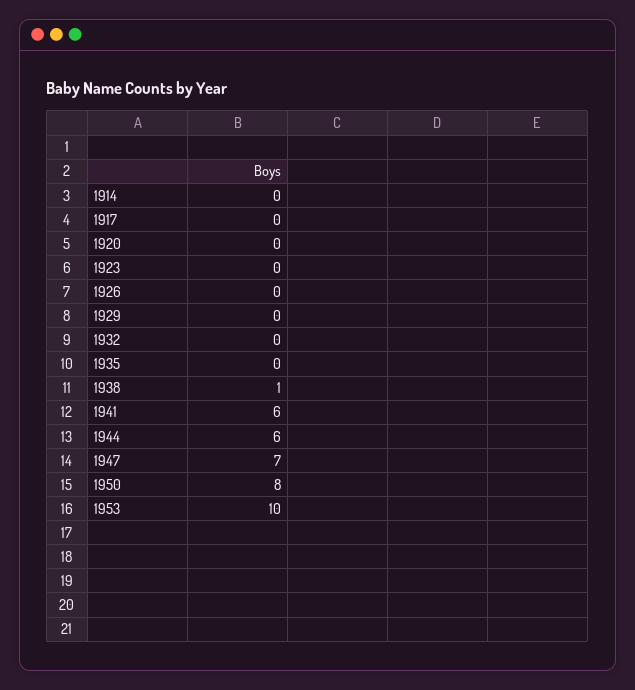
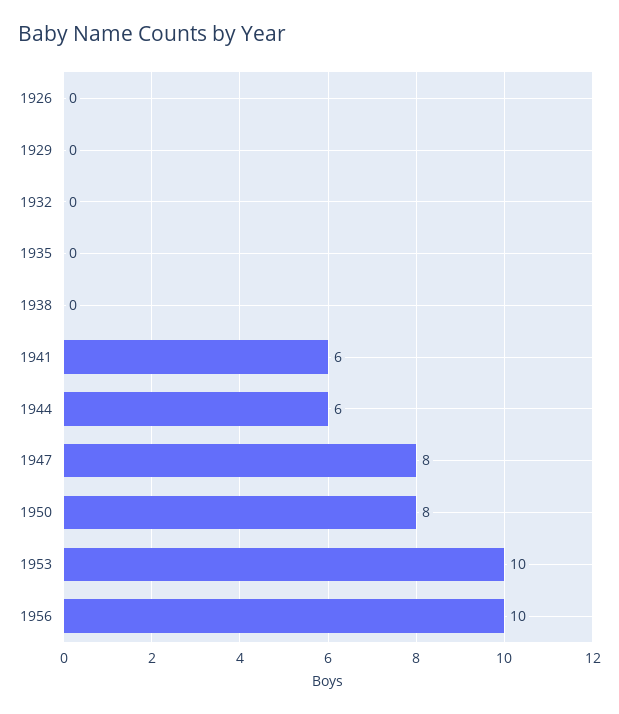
1914: 0 -> none
1917: 0 -> none
1920: 0 -> none
1923: 0 -> none
1938: 1 -> 0
1947: 7 -> 8
1956: none -> 10

